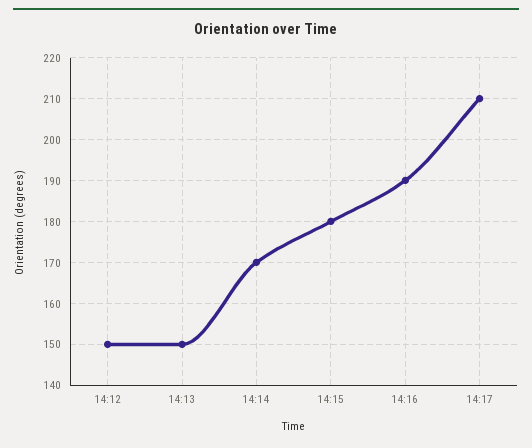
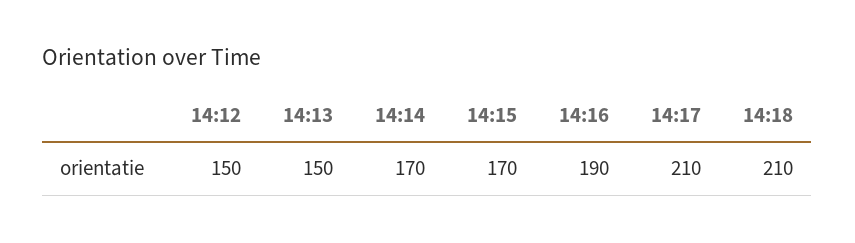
14:15: 180 -> 170
14:18: none -> 210

